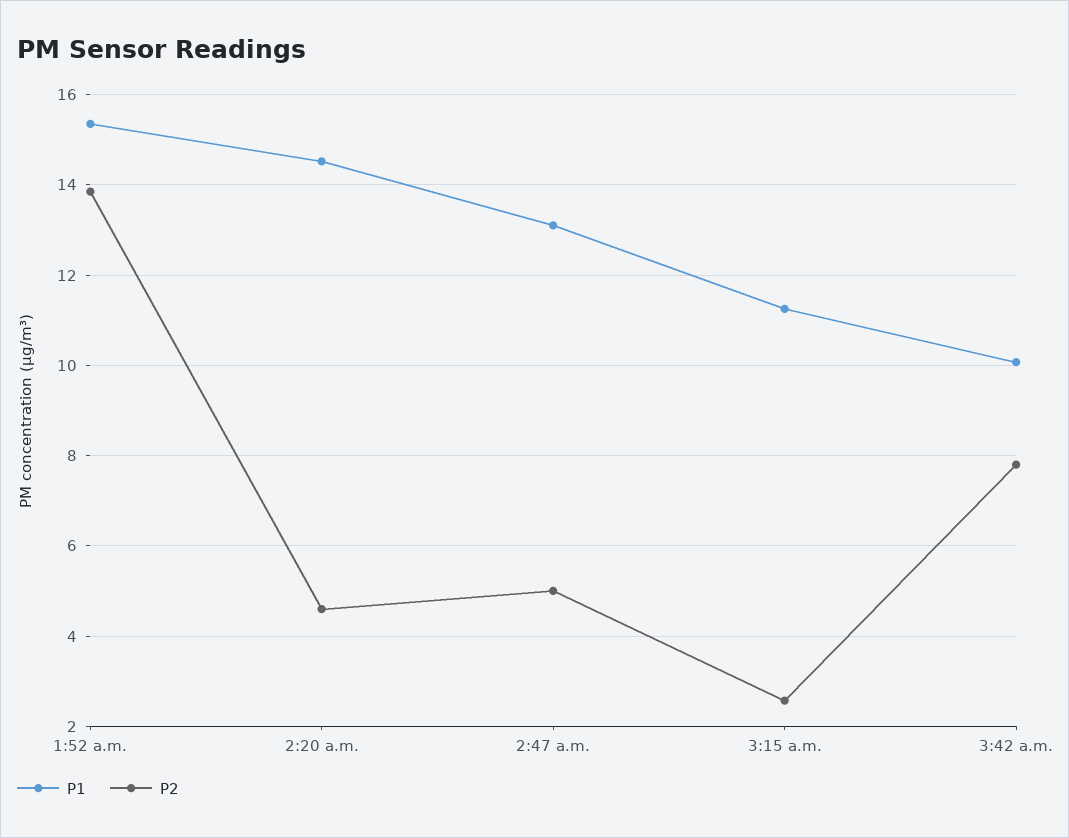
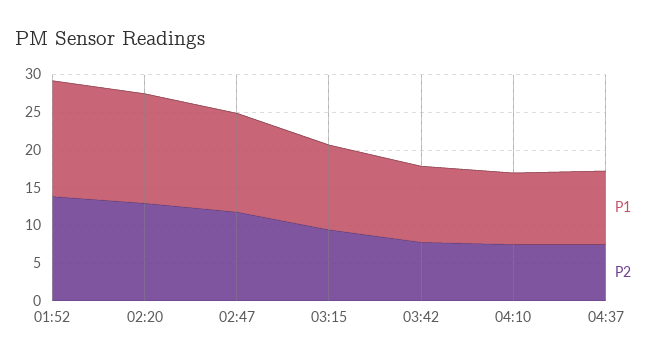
P2, 2:20 a.m.: 4.6 -> 12.5
P2, 2:47 a.m.: 5 -> 12.5
P2, 3:15 a.m.: 2.6 -> 10
P1, 04:10: none -> 10
P2, 04:10: none -> 7.5
P1, 04:37: none -> 10
P2, 04:37: none -> 7.5

